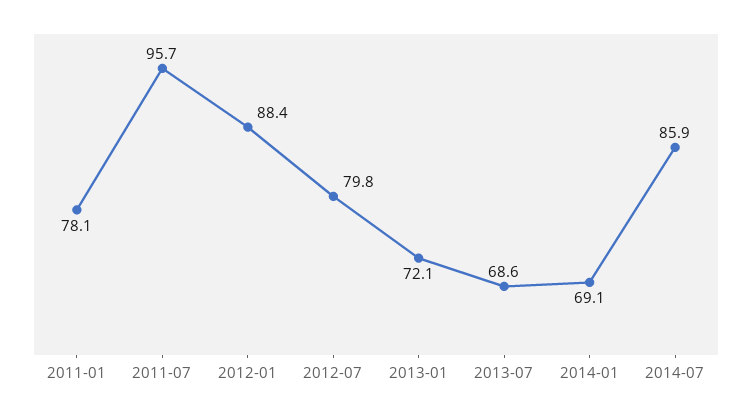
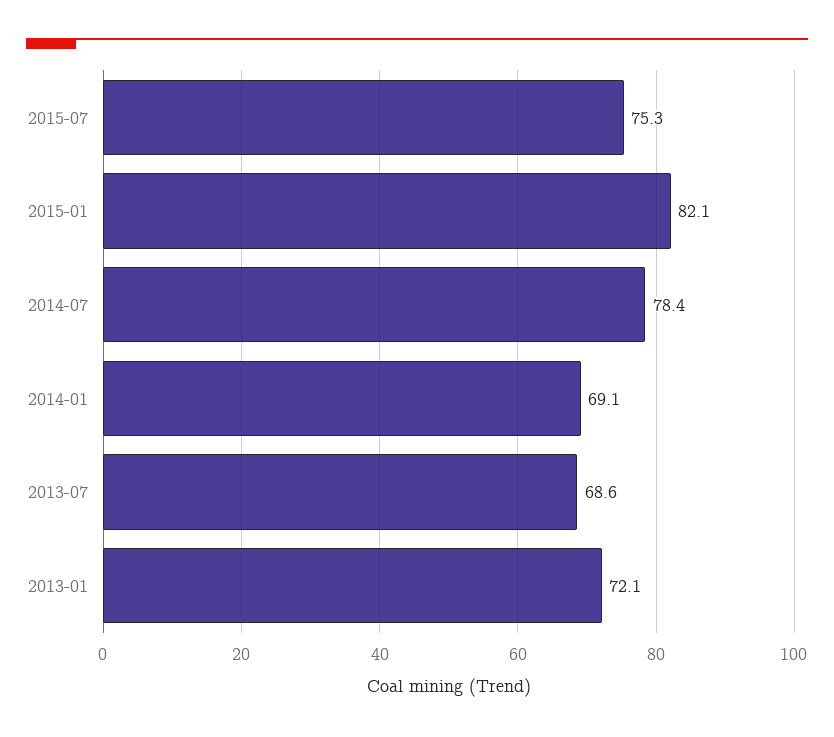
2011-01: 78.1 -> none
2011-07: 95.7 -> none
2012-01: 88.4 -> none
2012-07: 79.8 -> none
2014-07: 85.9 -> 78.4
2015-07: none -> 75.3
2015-01: none -> 82.1

